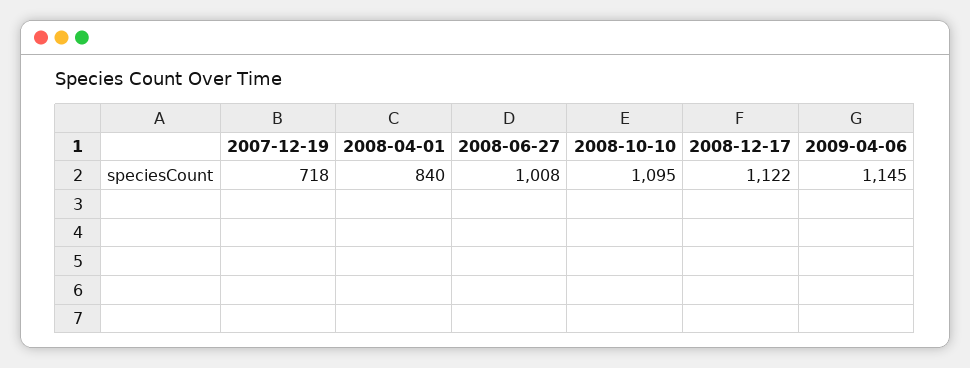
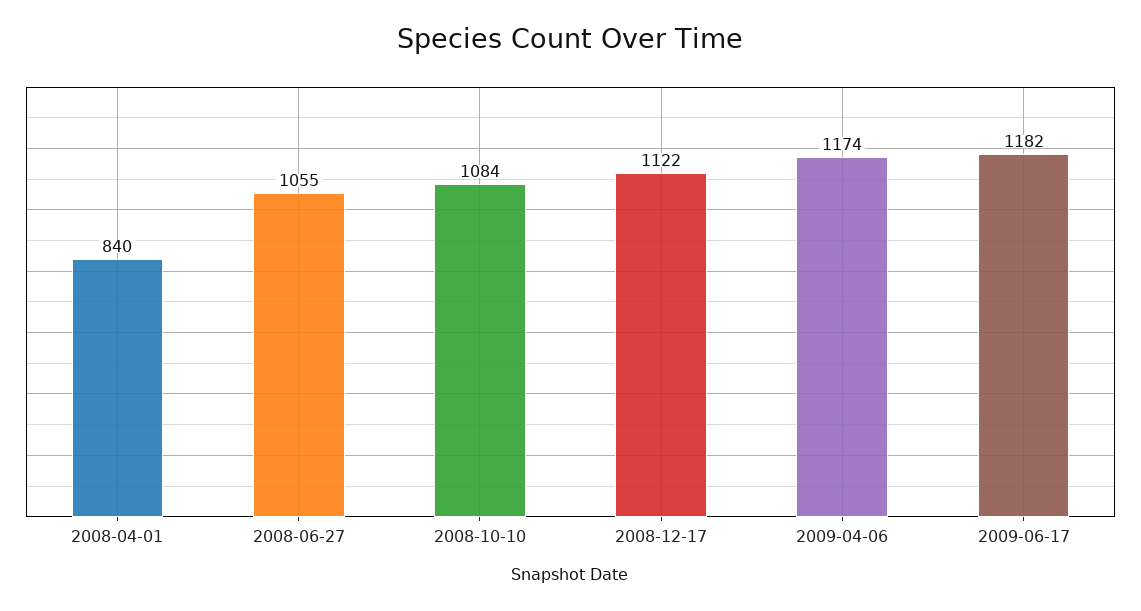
2007-12-19: 718 -> none
2008-06-27: 1008 -> 1055
2008-10-10: 1095 -> 1084
2009-04-06: 1145 -> 1174
2009-06-17: none -> 1182

